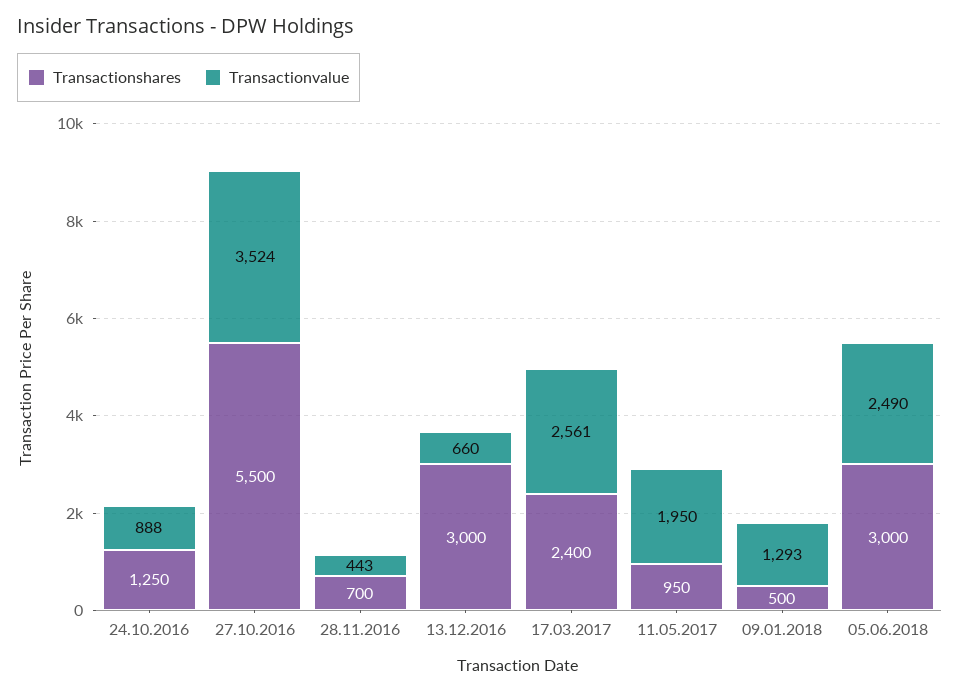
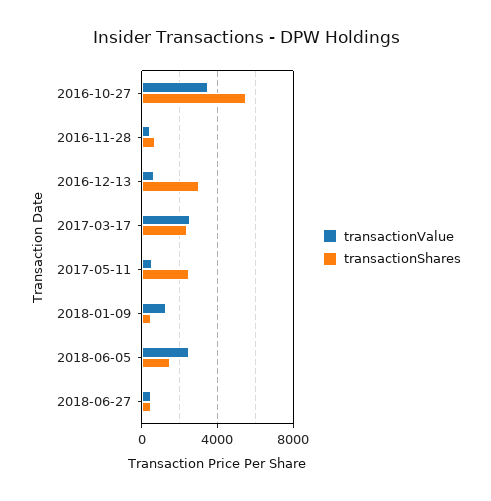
Transactionshares, 24.10.2016: 1250 -> none
Transactionvalue, 24.10.2016: 888 -> none
Transactionshares, 11.05.2017: 950 -> 2500
Transactionvalue, 11.05.2017: 1950 -> 500
Transactionshares, 05.06.2018: 3000 -> 1500
Transactionvalue, 2018-06-27: none -> 500
Transactionshares, 2018-06-27: none -> 500

